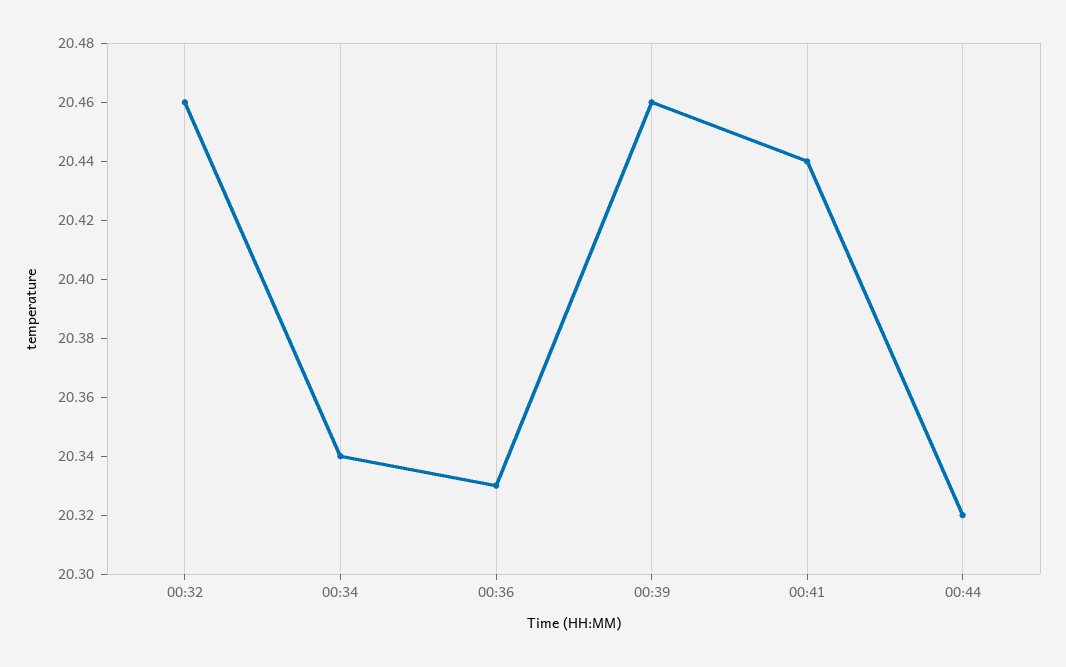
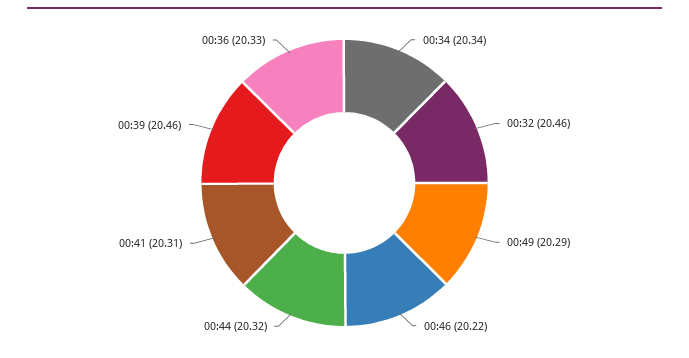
00:41: 20.44 -> 20.31
00:49: none -> 20.29
00:46: none -> 20.22

